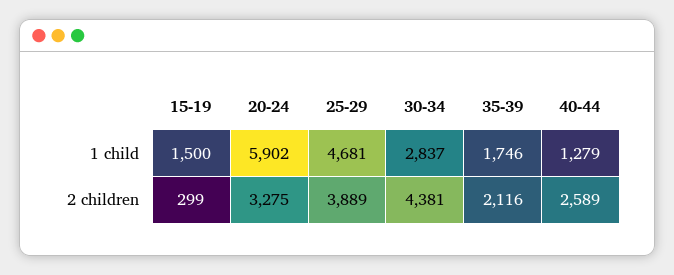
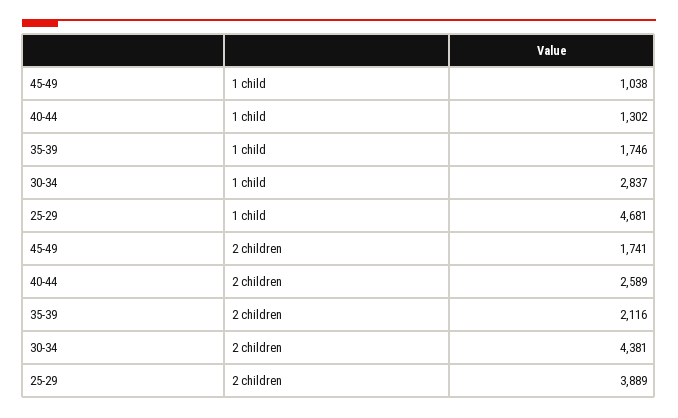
15-19, 1 child: 1500 -> none
20-24, 1 child: 5902 -> none
40-44, 1 child: 1279 -> 1302
15-19, 2 children: 299 -> none
20-24, 2 children: 3275 -> none
45-49, 1 child: none -> 1038
45-49, 2 children: none -> 1741

